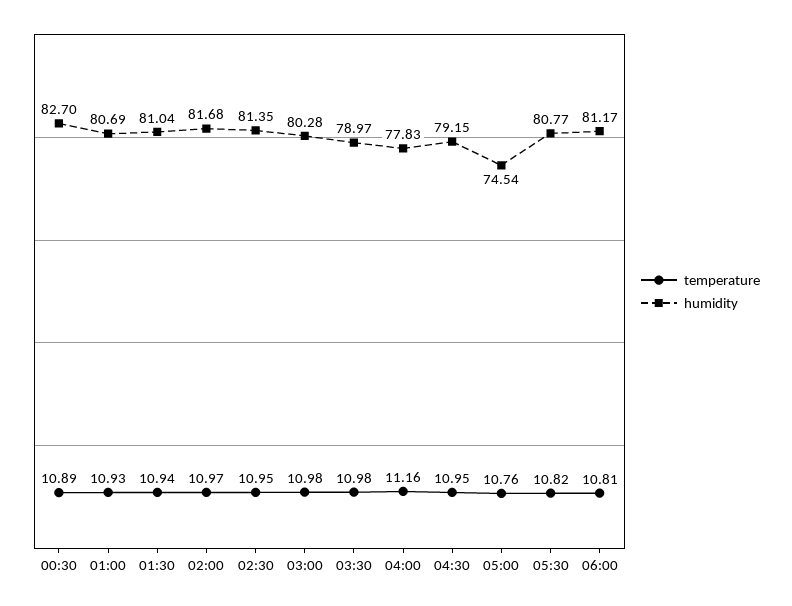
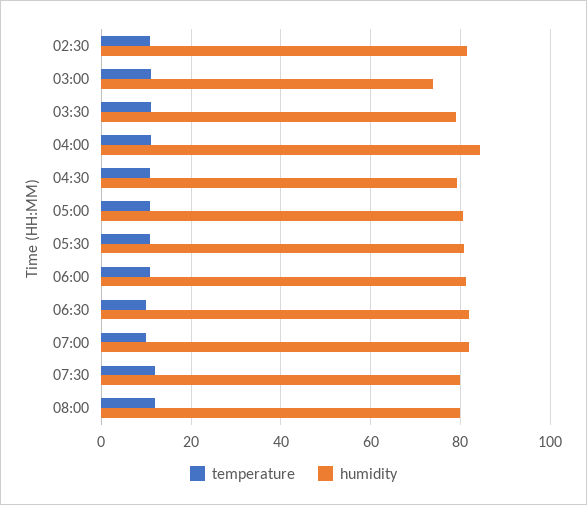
temperature, 00:30: 10.89 -> none
humidity, 00:30: 82.7 -> none
temperature, 01:00: 10.93 -> none
humidity, 01:00: 80.69 -> none
temperature, 01:30: 10.94 -> none
humidity, 01:30: 81.04 -> none
temperature, 02:00: 10.97 -> none
humidity, 02:00: 81.68 -> none
humidity, 03:00: 80.28 -> 74
humidity, 04:00: 77.83 -> 84
humidity, 05:00: 74.54 -> 80
temperature, 06:30: none -> 10
humidity, 06:30: none -> 82
temperature, 07:00: none -> 10
humidity, 07:00: none -> 82
temperature, 07:30: none -> 12
humidity, 07:30: none -> 80
temperature, 08:00: none -> 12
humidity, 08:00: none -> 80

